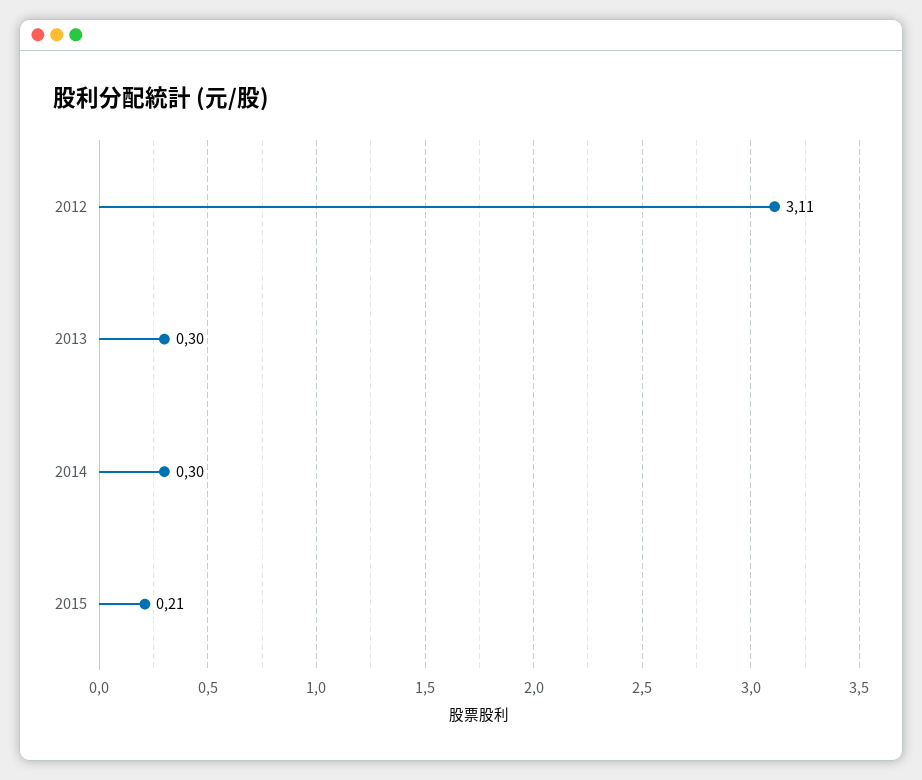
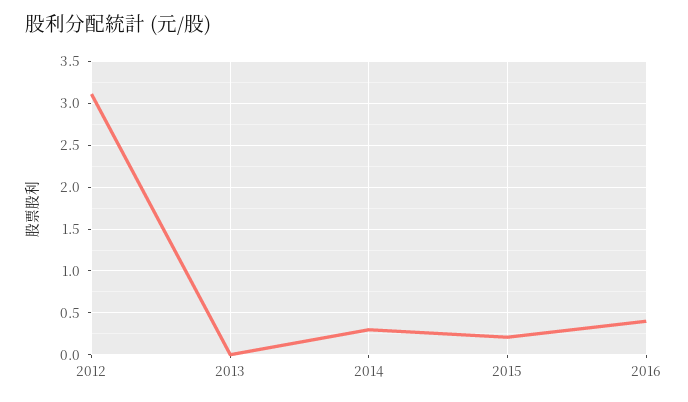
2013: 0.3 -> 0
2016: none -> 0.4

